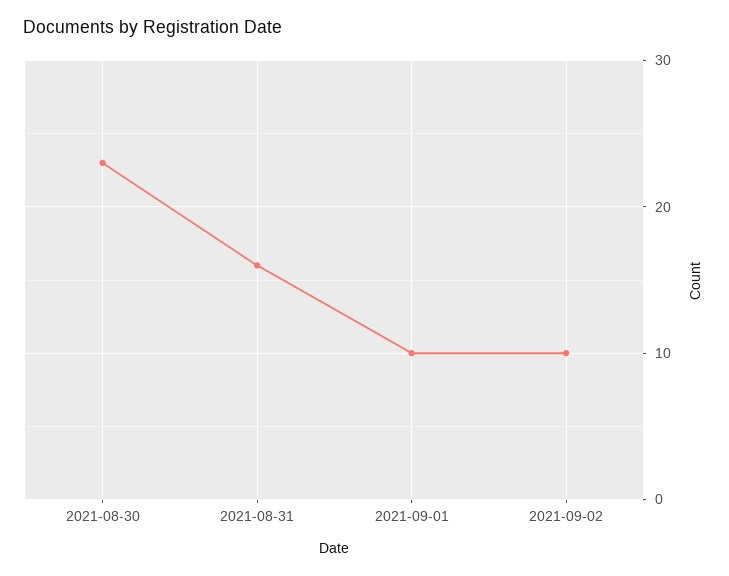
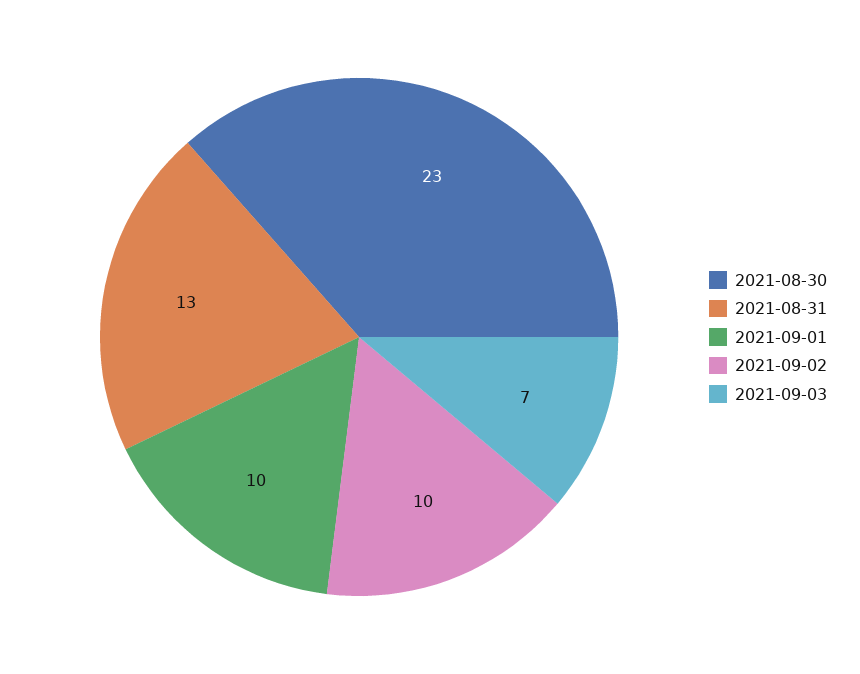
2021-08-31: 16 -> 13
2021-09-03: none -> 7

